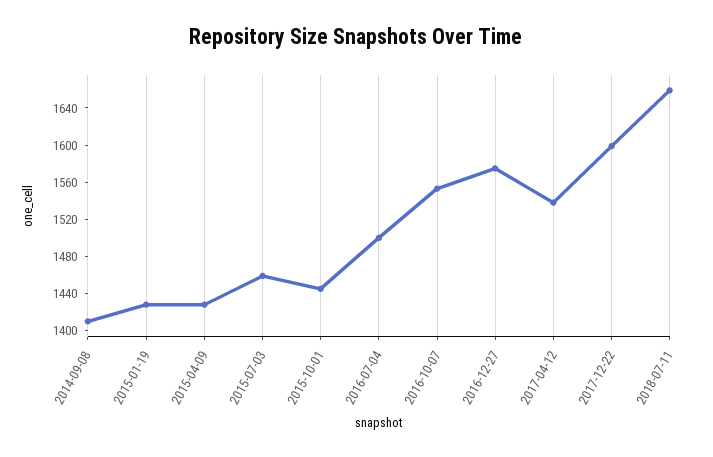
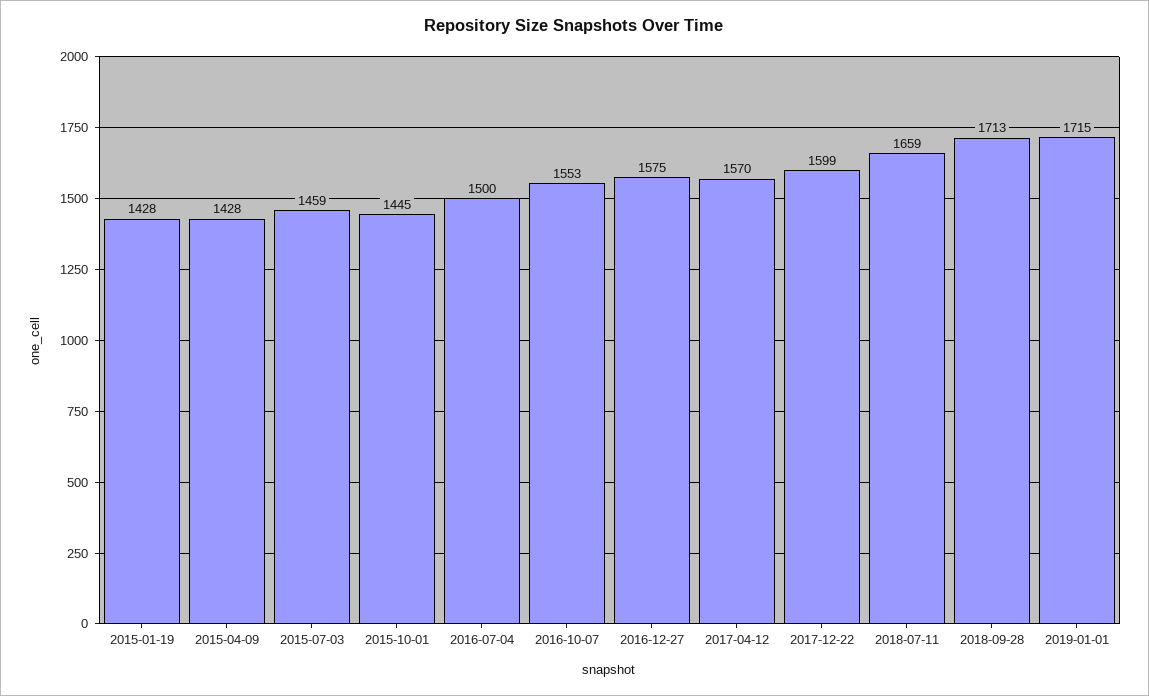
2014-09-08: 1410 -> none
2017-04-12: 1540 -> 1570
2018-09-28: none -> 1713
2019-01-01: none -> 1715

